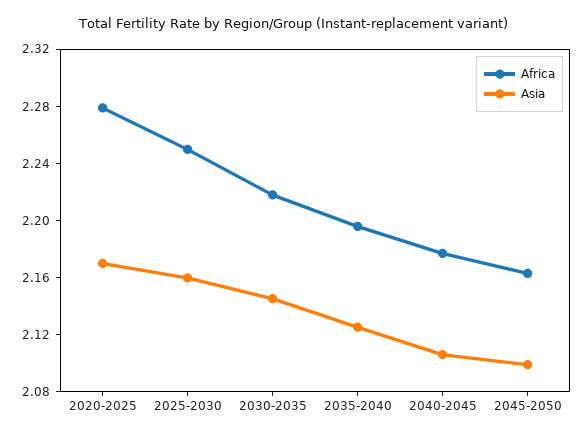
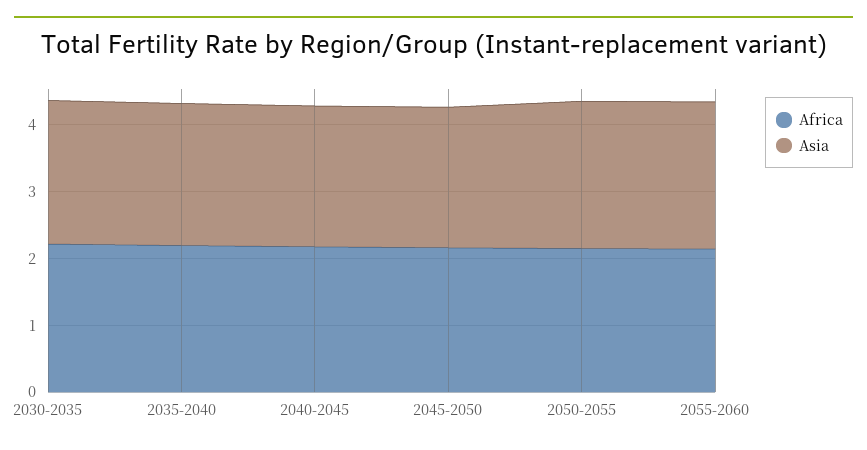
Africa, 2020-2025: 2.28 -> none
Asia, 2020-2025: 2.17 -> none
Africa, 2025-2030: 2.25 -> none
Asia, 2025-2030: 2.16 -> none
Africa, 2050-2055: none -> 2.2
Asia, 2050-2055: none -> 2.2
Africa, 2055-2060: none -> 2.2
Asia, 2055-2060: none -> 2.2

